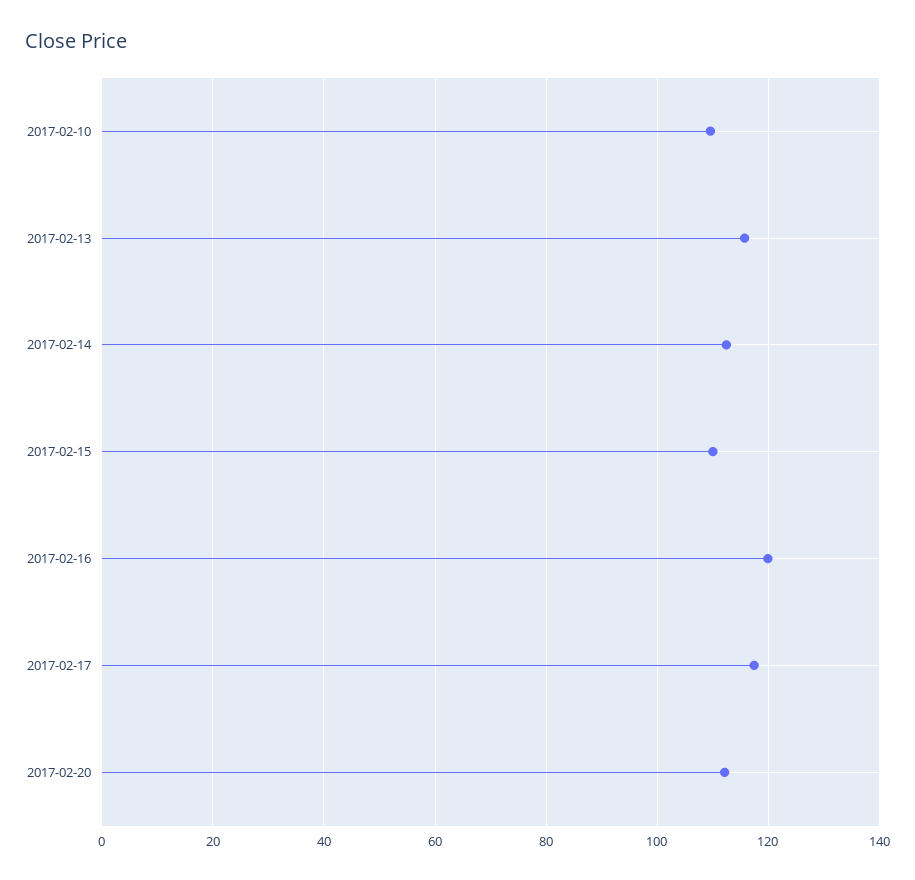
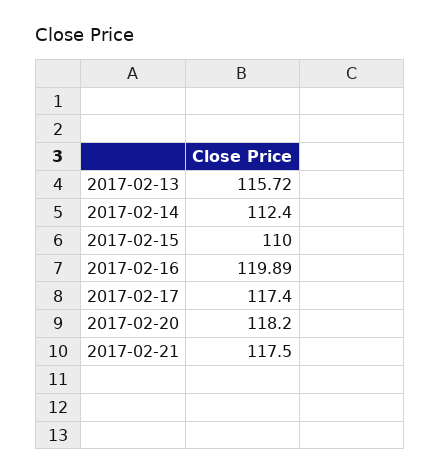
2017-02-10: 110 -> none
2017-02-20: 112 -> 118.2
2017-02-21: none -> 117.5

